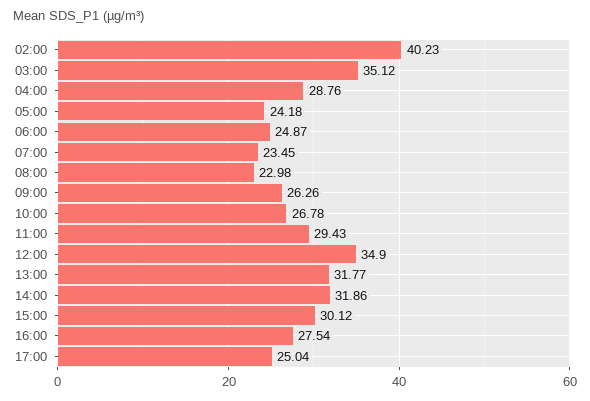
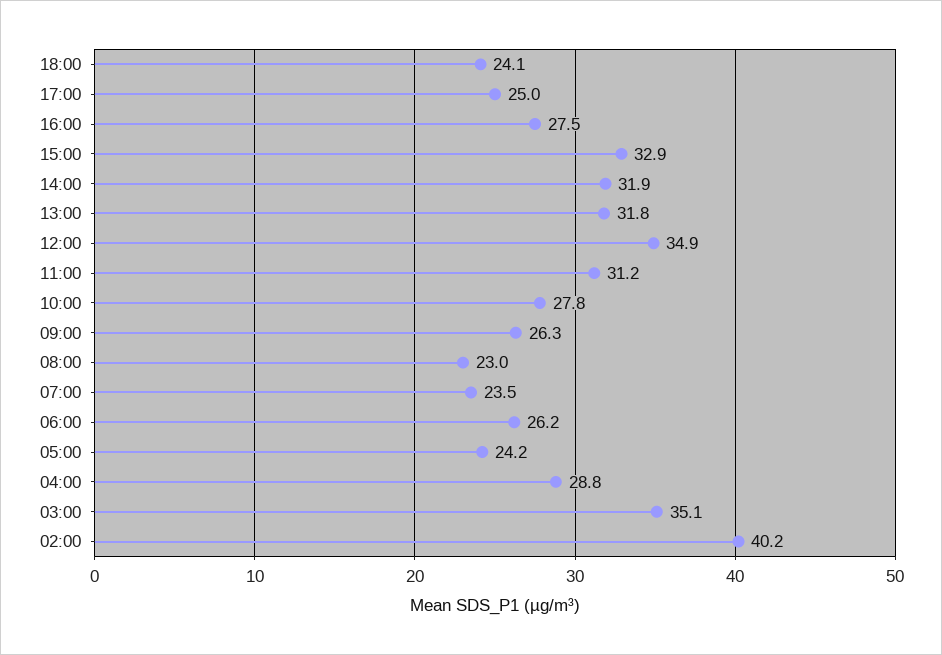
06:00: 24.87 -> 26.2
10:00: 26.78 -> 27.8
11:00: 29.43 -> 31.2
15:00: 30.12 -> 32.9
18:00: none -> 24.1

